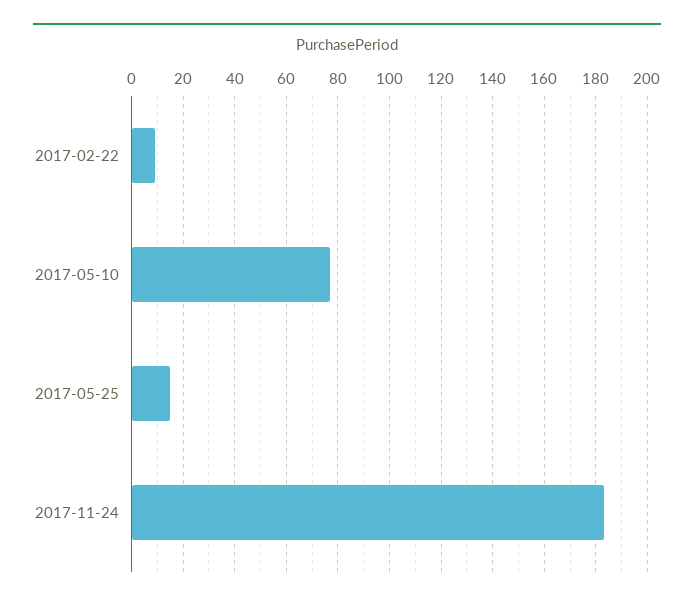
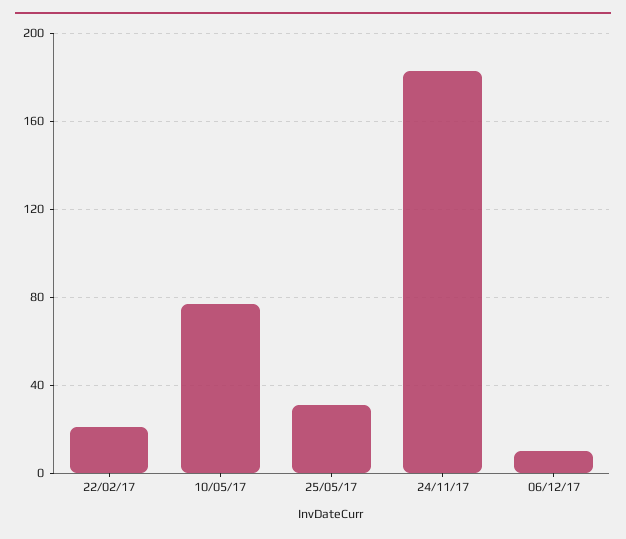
2017-02-22: 10 -> 20
2017-05-25: 15 -> 30
06/12/17: none -> 10

